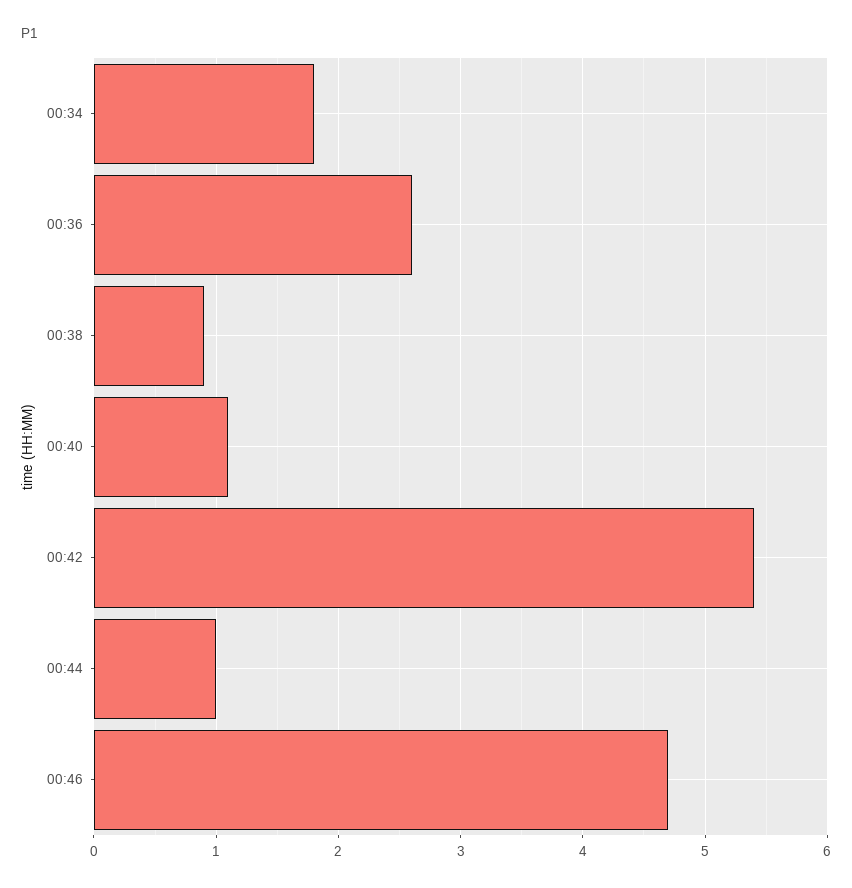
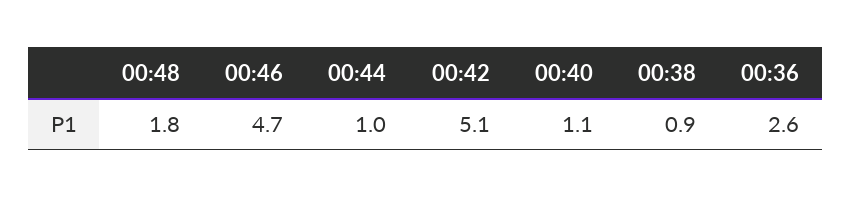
00:34: 1.8 -> none
00:42: 5.4 -> 5.1
00:48: none -> 1.8

